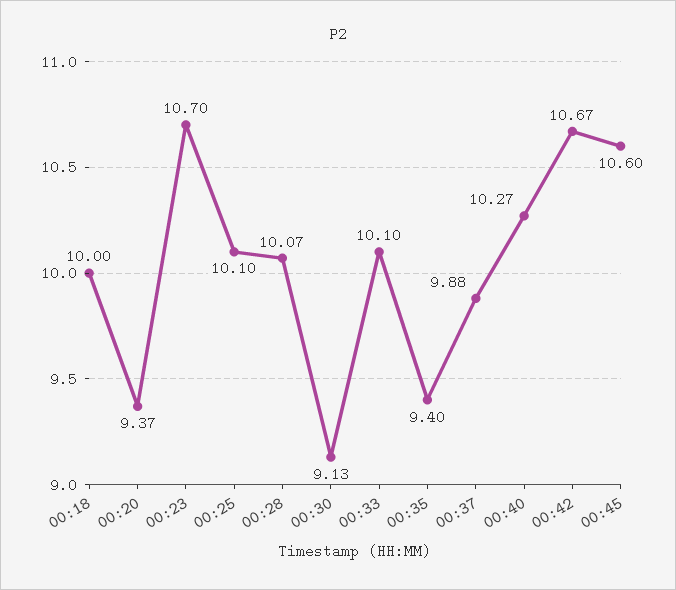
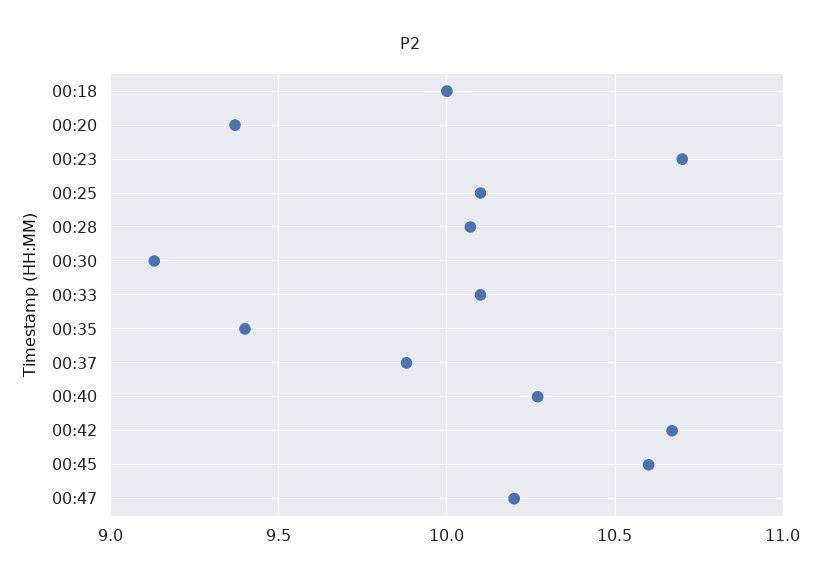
00:47: none -> 10.2

